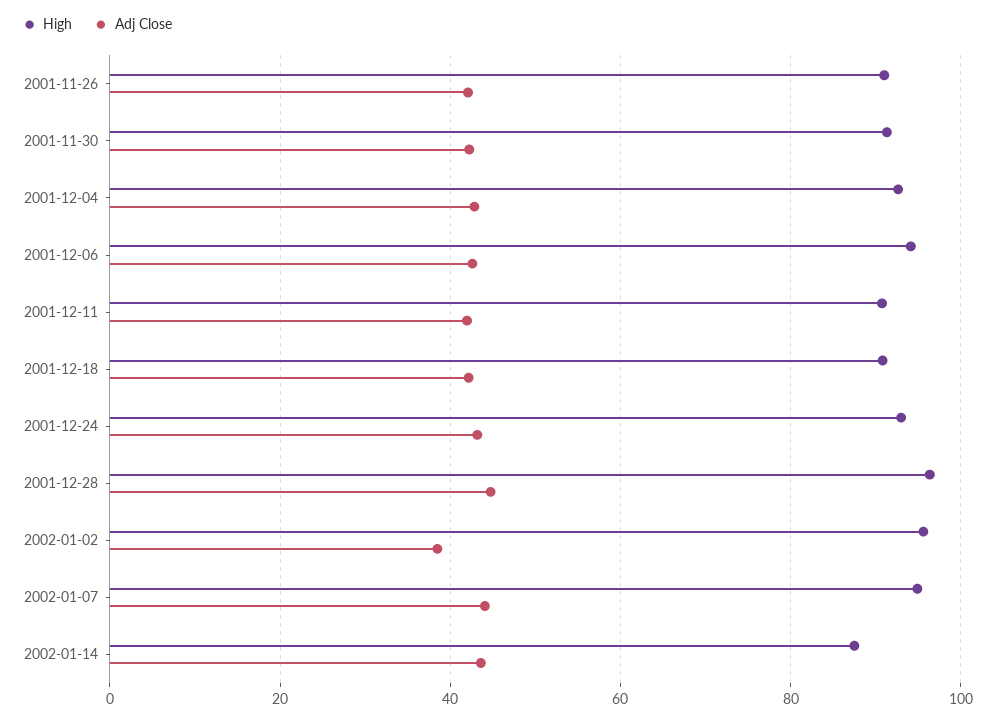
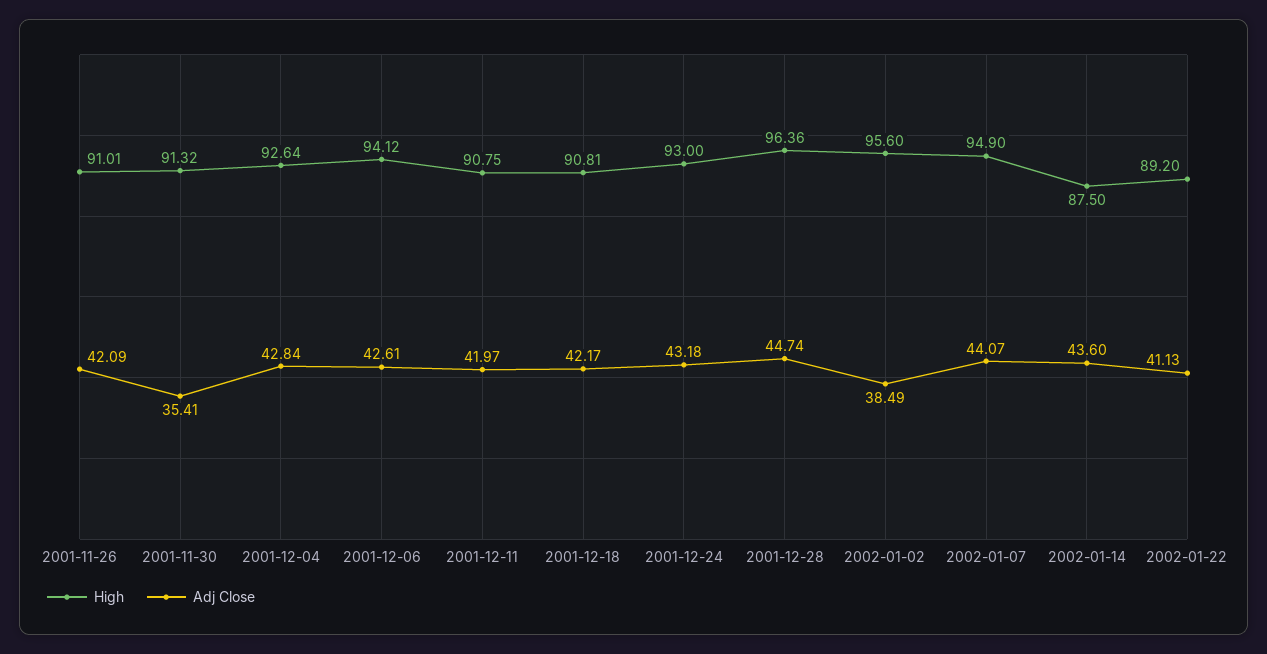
Adj Close, 2001-11-30: 42 -> 35.41
High, 2002-01-22: none -> 89.2
Adj Close, 2002-01-22: none -> 41.13

